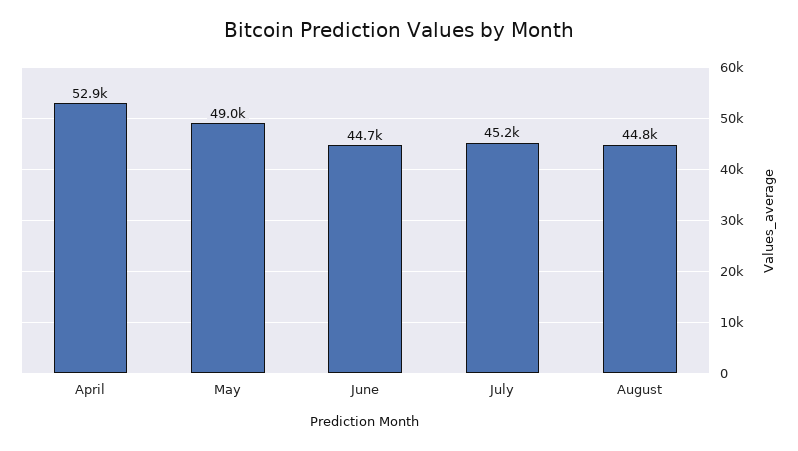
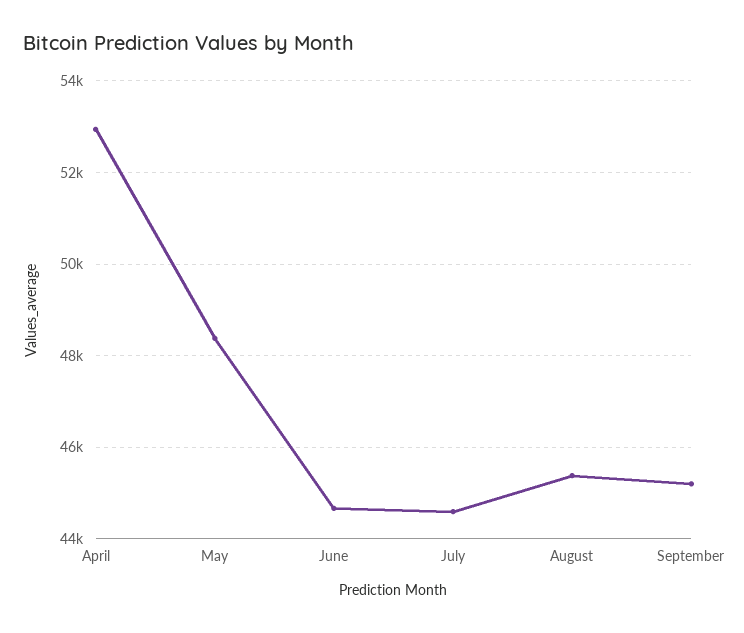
May: 49000 -> 48400
July: 45200 -> 44600
August: 44800 -> 45400
September: none -> 45200

